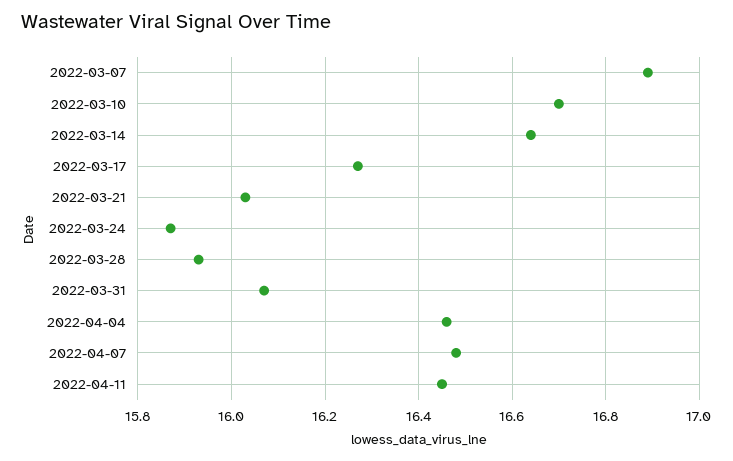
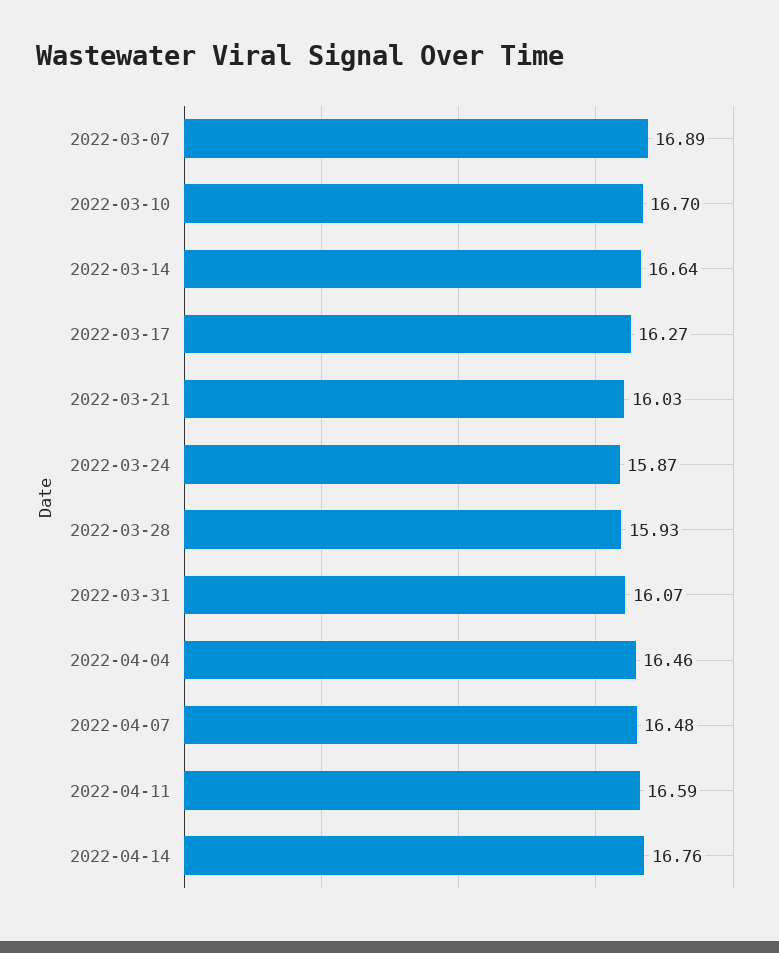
2022-04-11: 16.45 -> 16.59
2022-04-14: none -> 16.76

